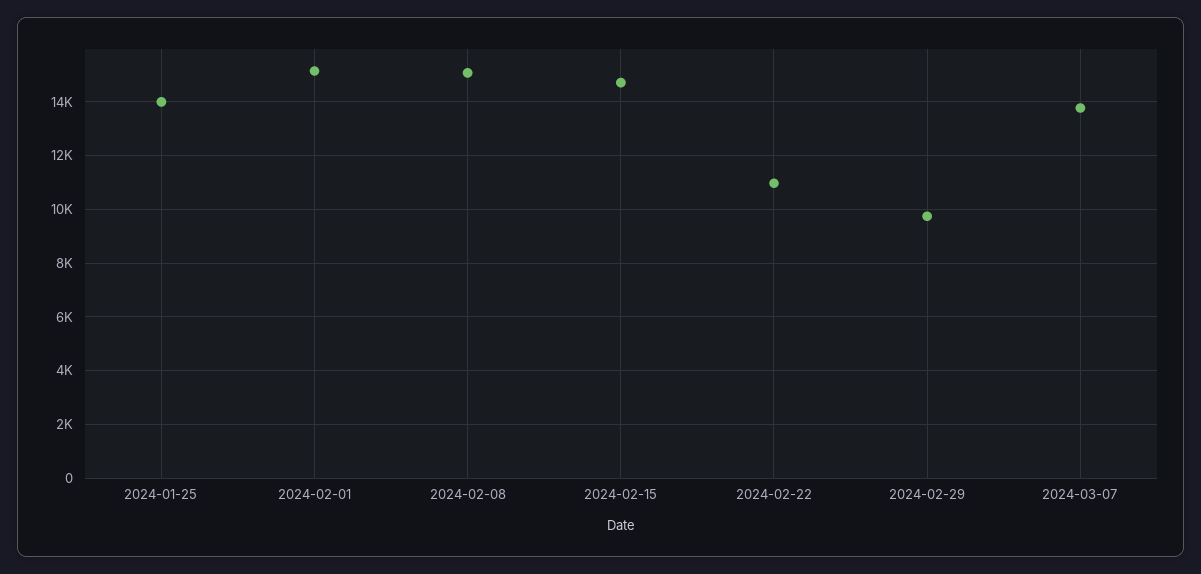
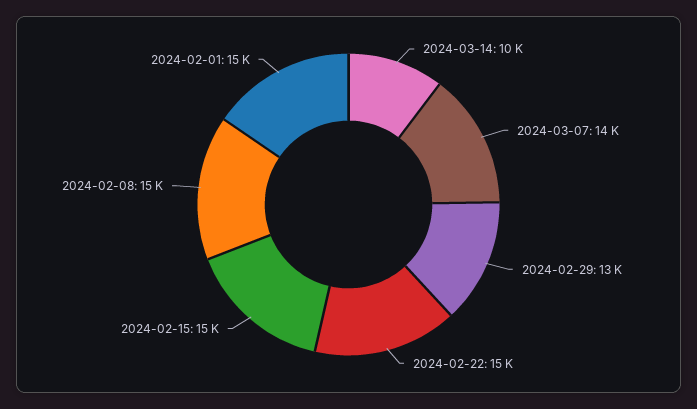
2024-01-25: 14000 -> none
2024-02-22: 11000 -> 15000
2024-02-29: 9750 -> 13000
2024-03-14: none -> 10000

